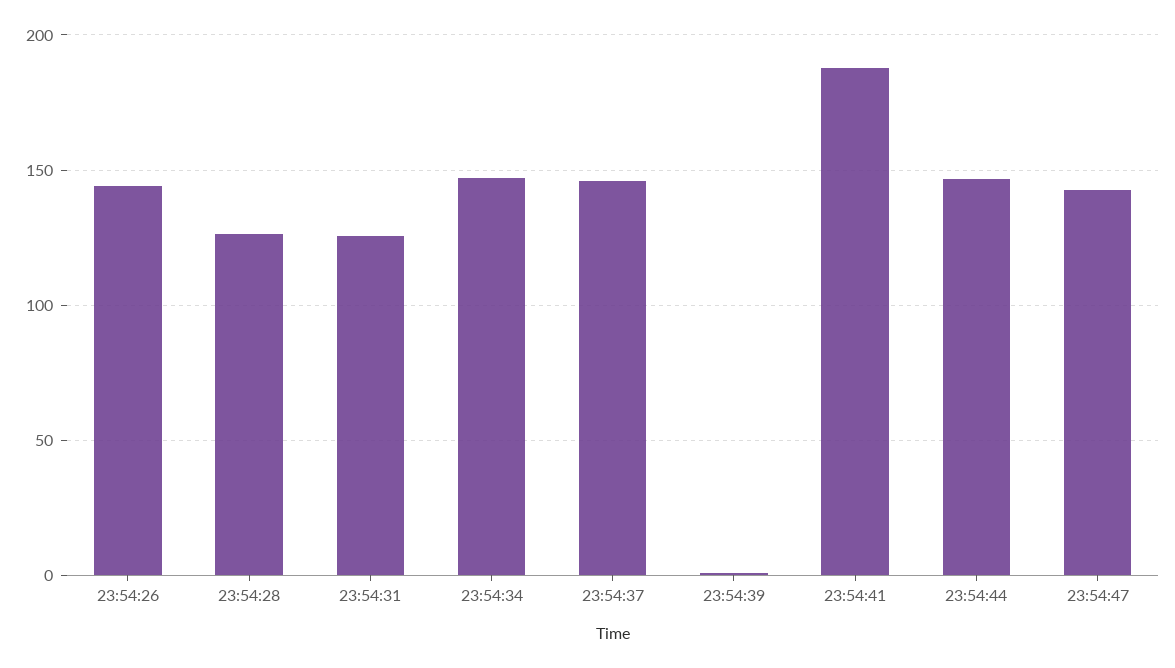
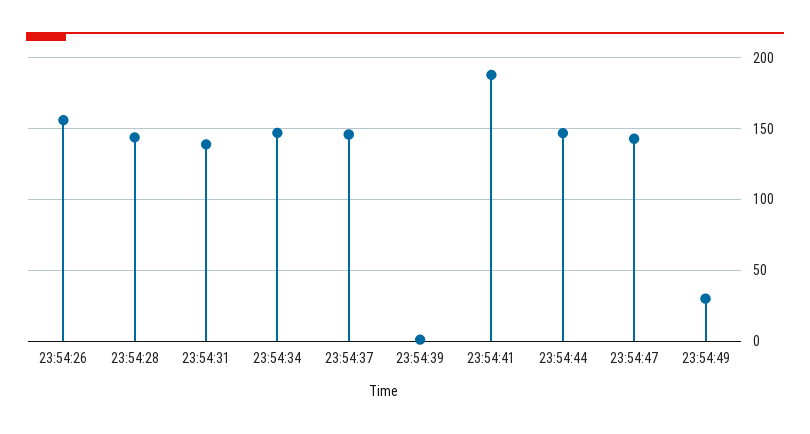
23:54:26: 145 -> 155
23:54:28: 125 -> 145
23:54:31: 125 -> 140
23:54:49: none -> 30

